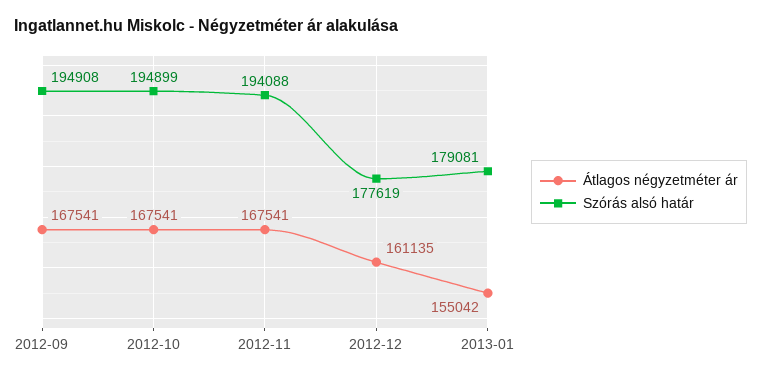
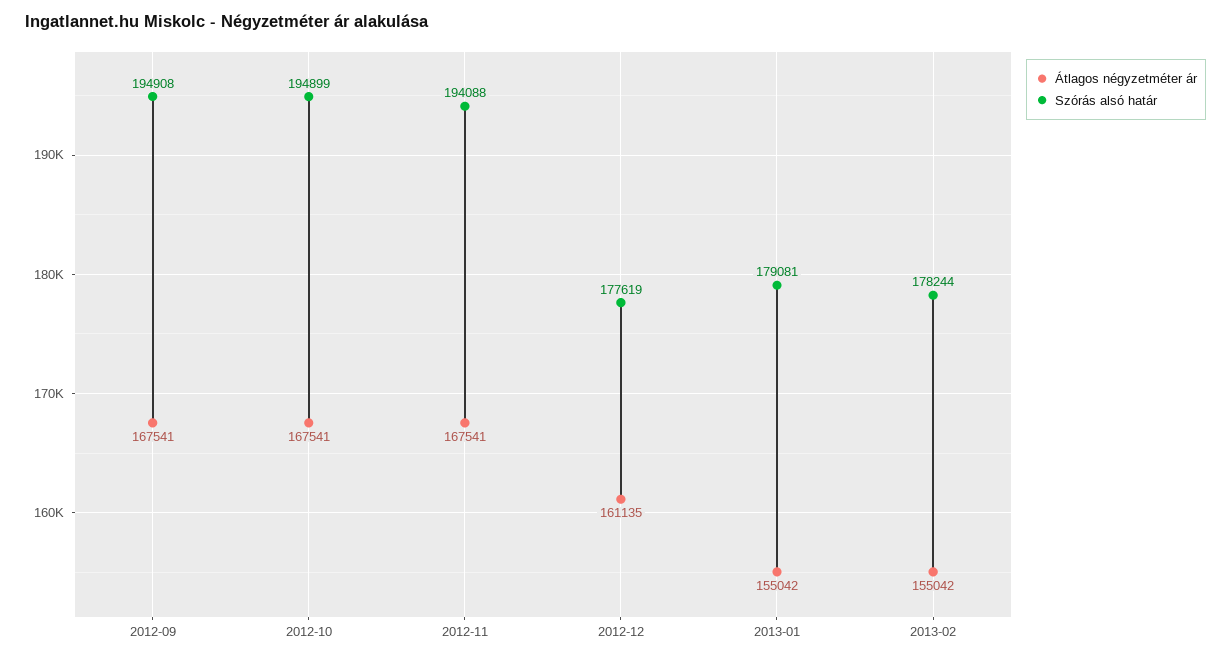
Átlagos négyzetméter ár, 2013-02: none -> 155042
Szórás alsó határ, 2013-02: none -> 178244

